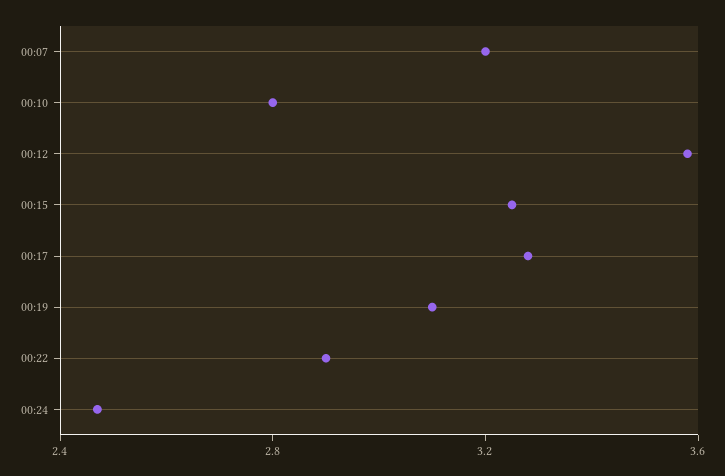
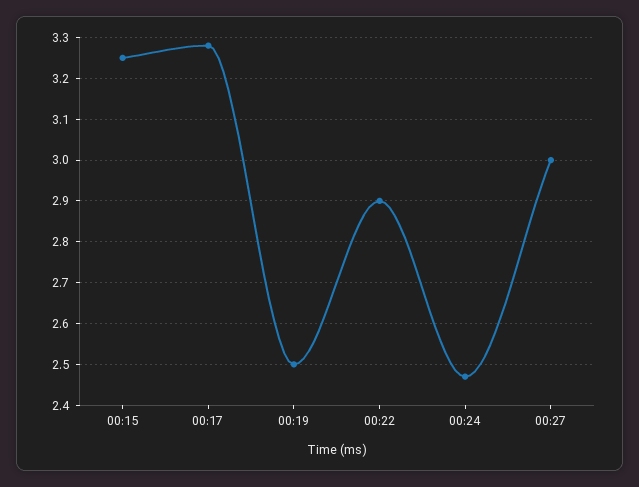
00:07: 3.2 -> none
00:10: 2.8 -> none
00:12: 3.6 -> none
00:19: 3.1 -> 2.5
00:27: none -> 3

